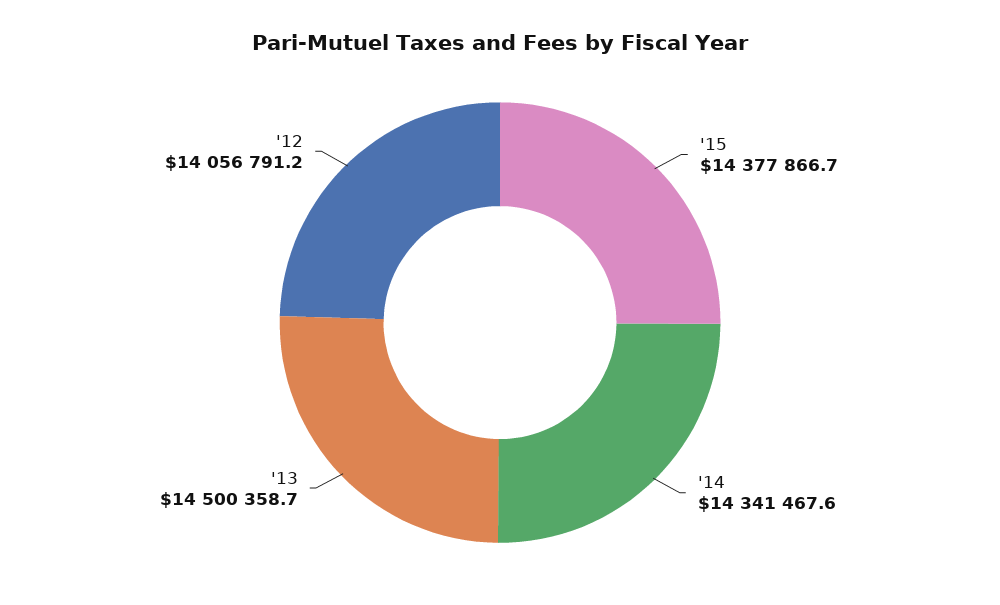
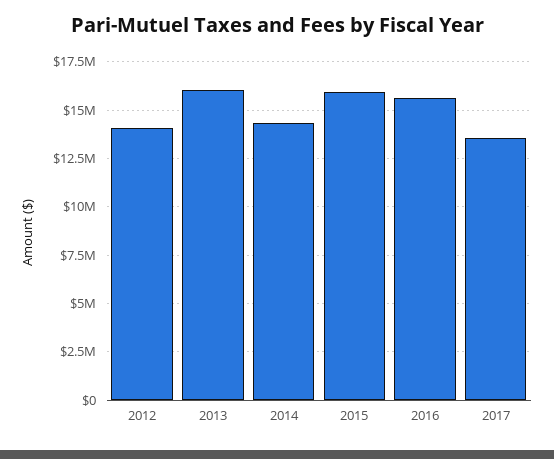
'15: 14377866.7 -> 16000000
'13: 14500358.7 -> 16000000
2016: none -> 15500000
2017: none -> 13500000

